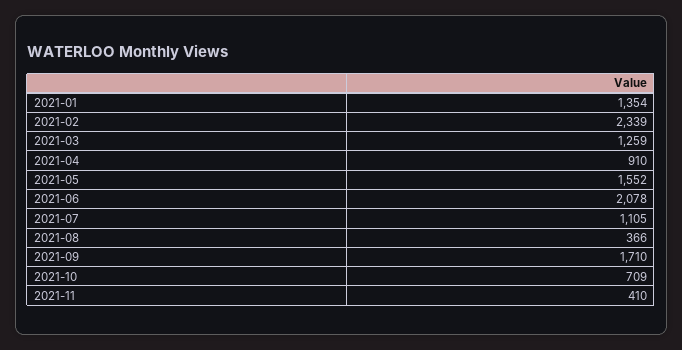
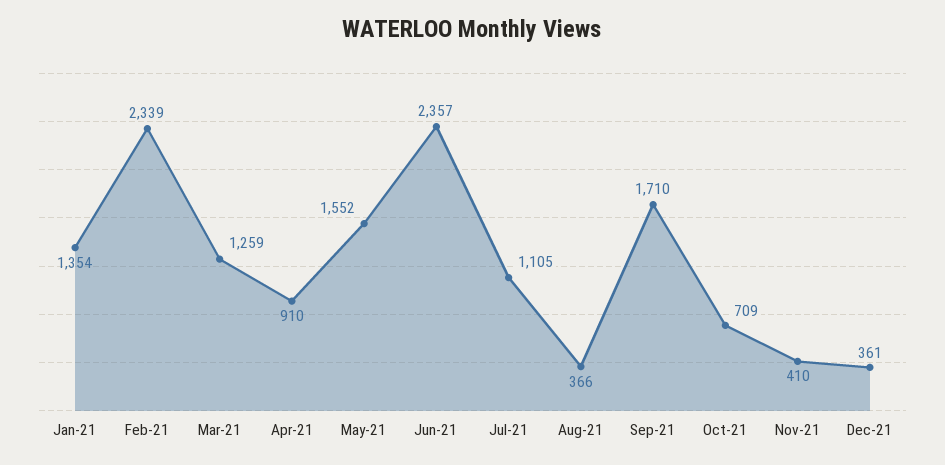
2021-06: 2078 -> 2357
Dec-21: none -> 361

